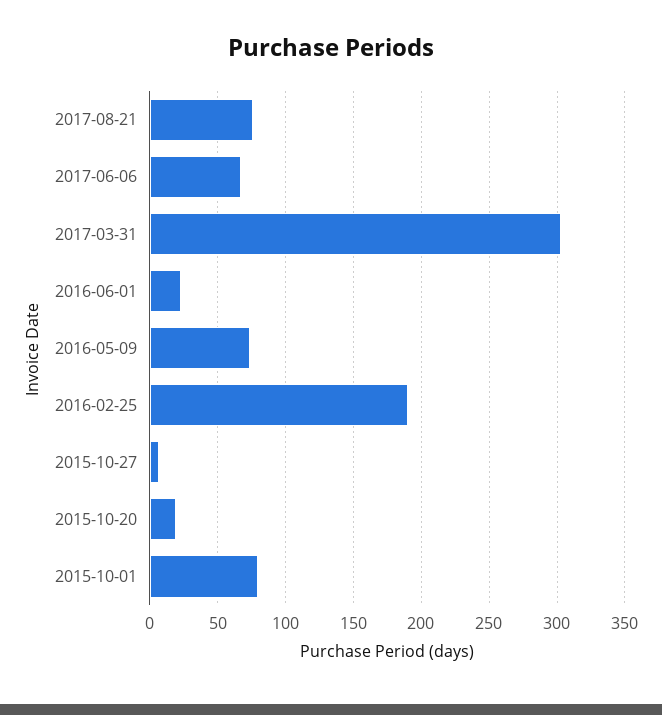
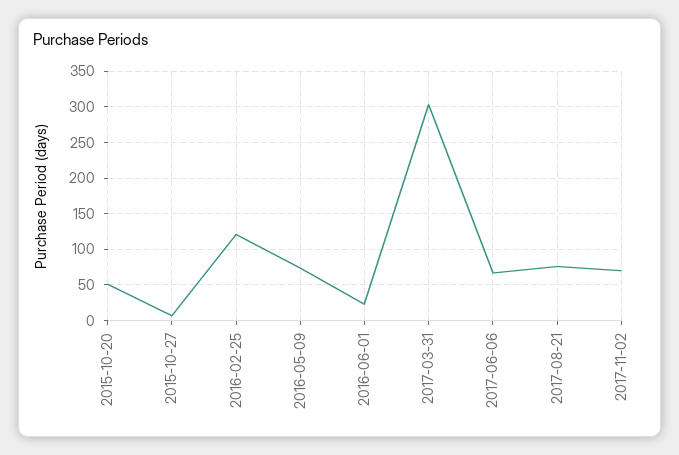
2016-02-25: 190 -> 120
2015-10-20: 20 -> 50
2015-10-01: 80 -> none
2017-11-02: none -> 70

